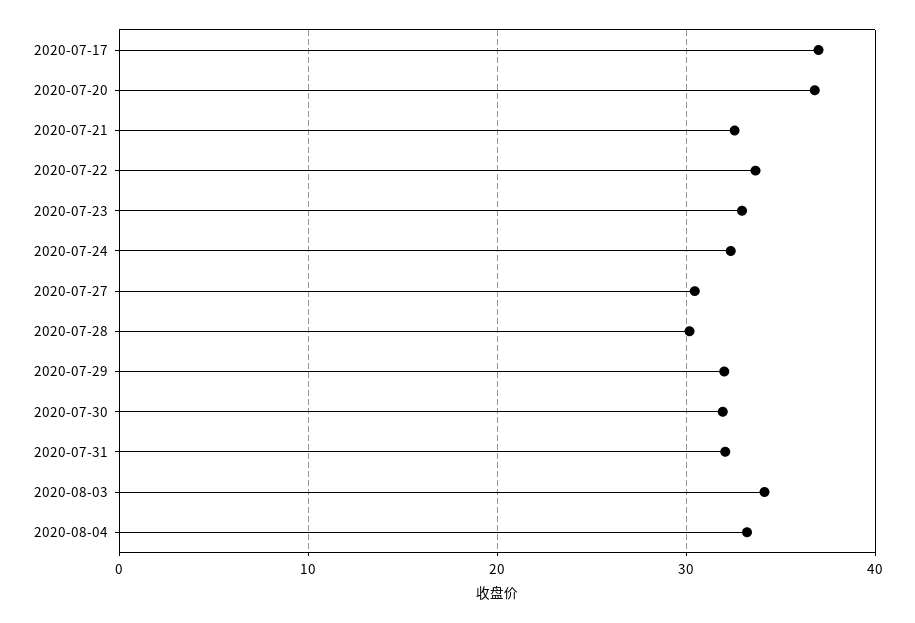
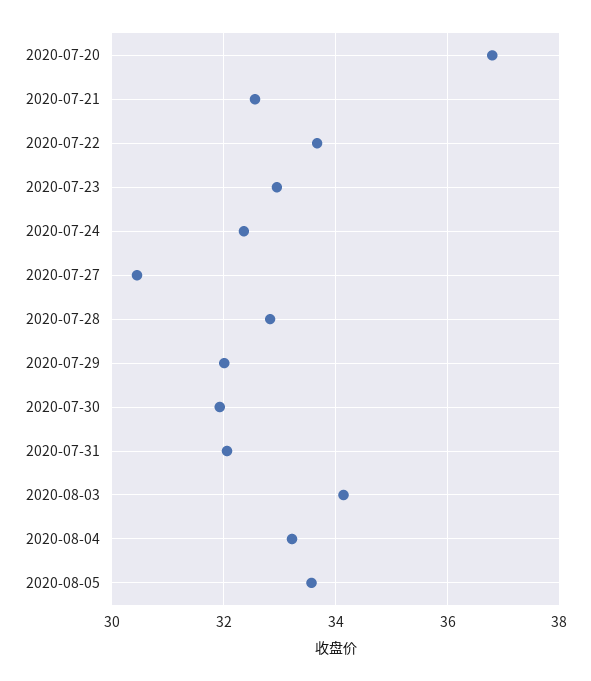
2020-07-17: 37 -> none
2020-07-28: 30 -> 32.8
2020-08-05: none -> 33.6

